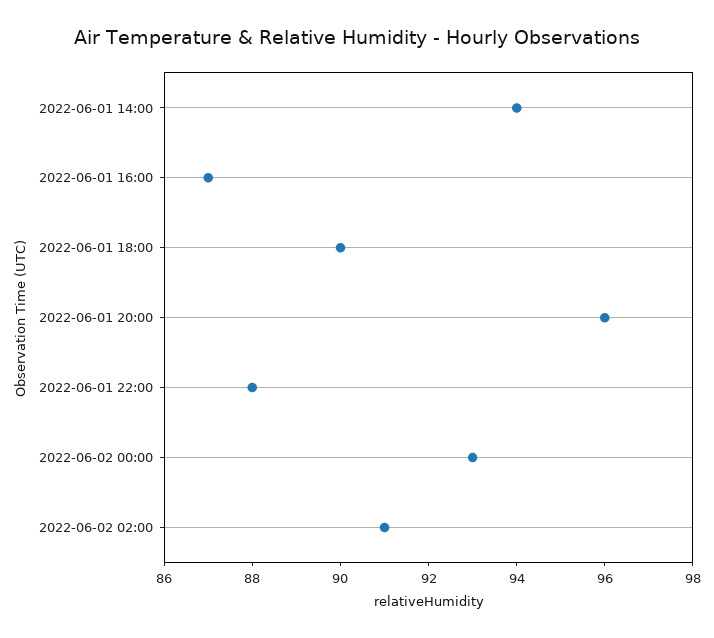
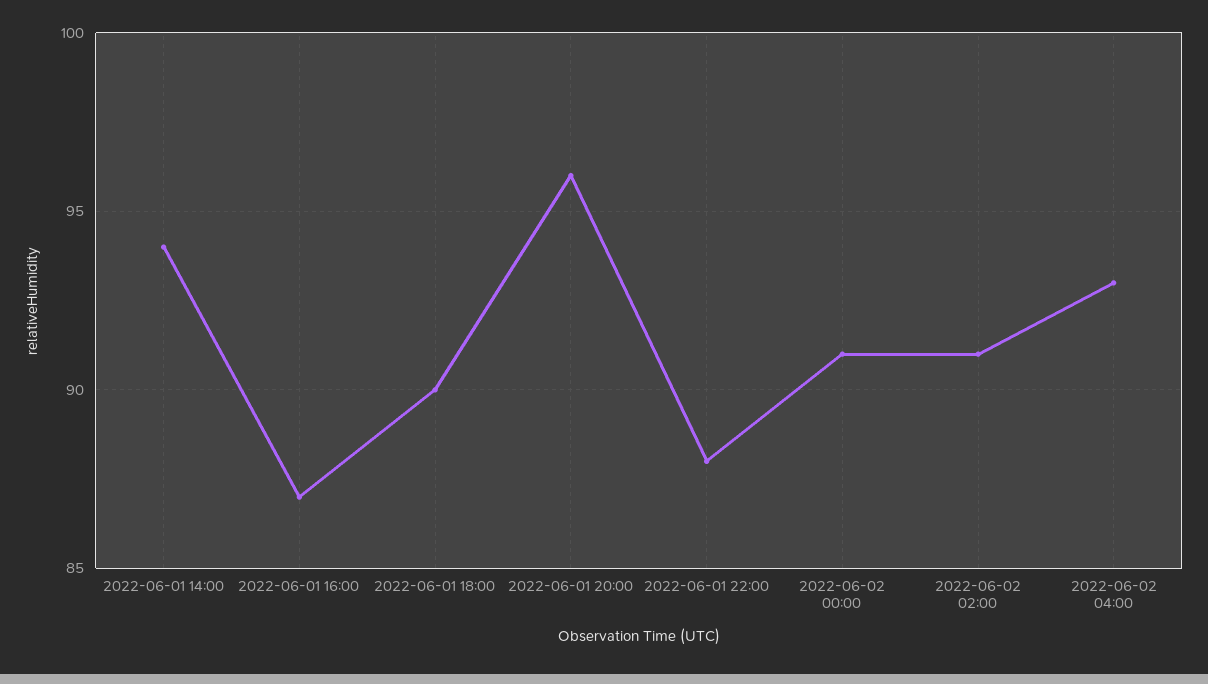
2022-06-02 00:00: 93 -> 91
2022-06-02 04:00: none -> 93

